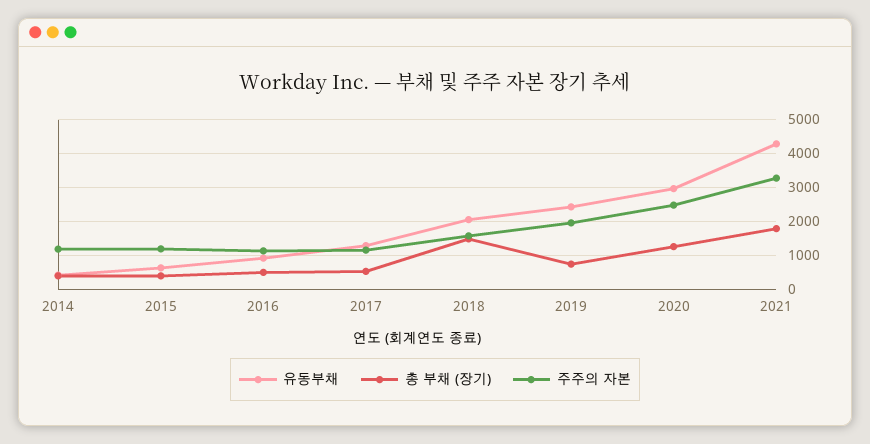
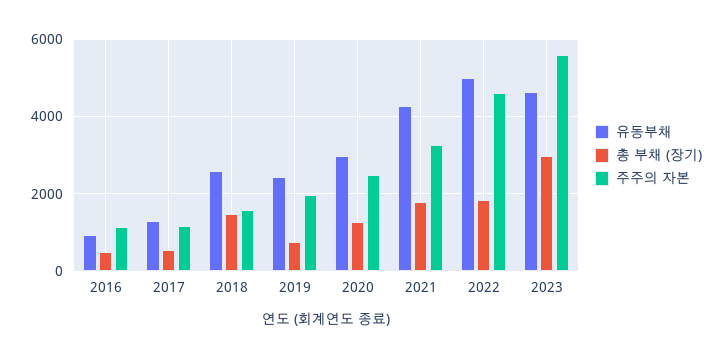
유동부채, 2014: 400 -> none
총 부채 (장기), 2014: 400 -> none
주주의 자본, 2014: 1200 -> none
유동부채, 2015: 600 -> none
총 부채 (장기), 2015: 400 -> none
주주의 자본, 2015: 1200 -> none
유동부채, 2018: 2000 -> 2600
유동부채, 2022: none -> 5000
총 부채 (장기), 2022: none -> 1800
주주의 자본, 2022: none -> 4600
유동부채, 2023: none -> 4600
총 부채 (장기), 2023: none -> 3000
주주의 자본, 2023: none -> 5600

